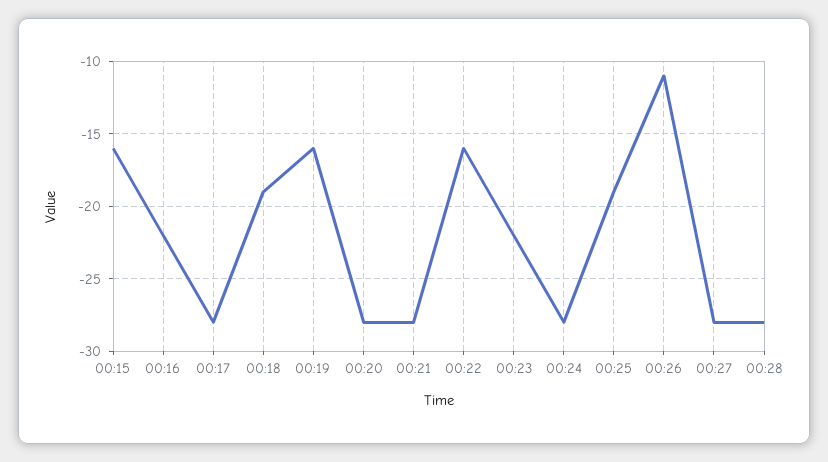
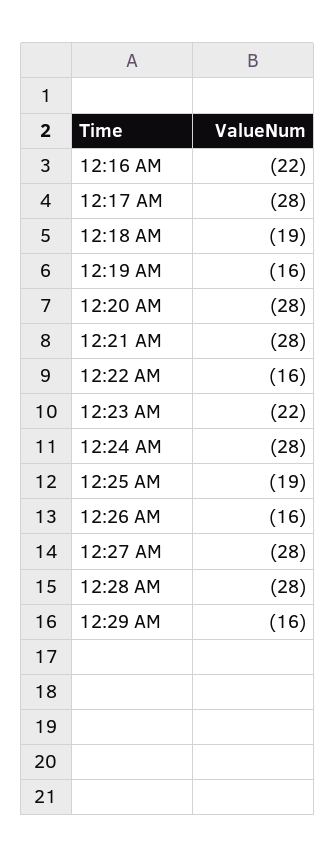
00:15: -16 -> none
00:26: -11 -> -16
12:29 AM: none -> -16

